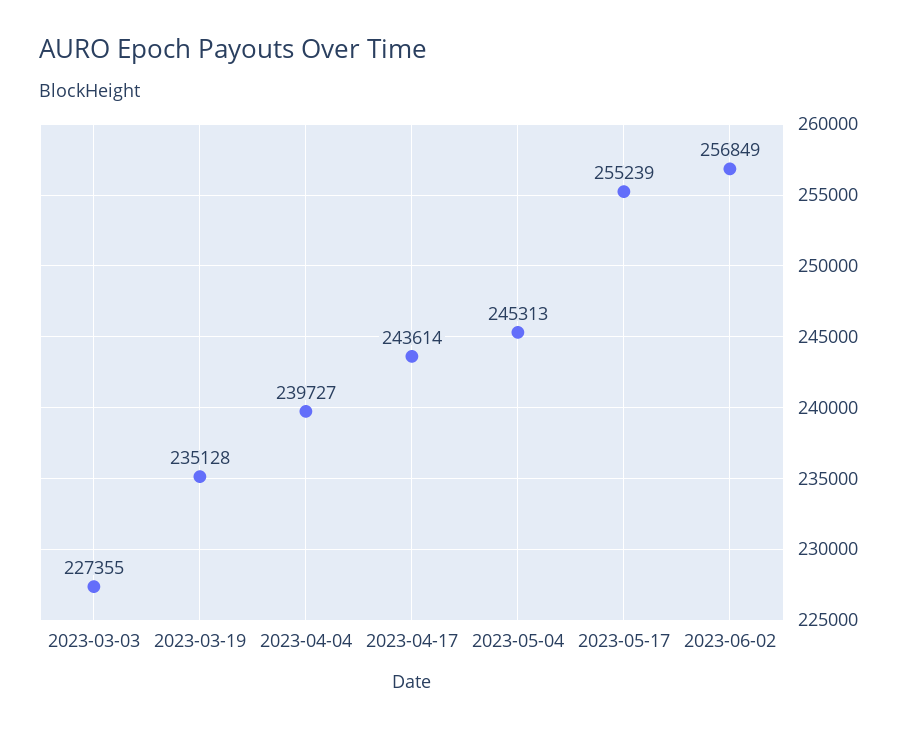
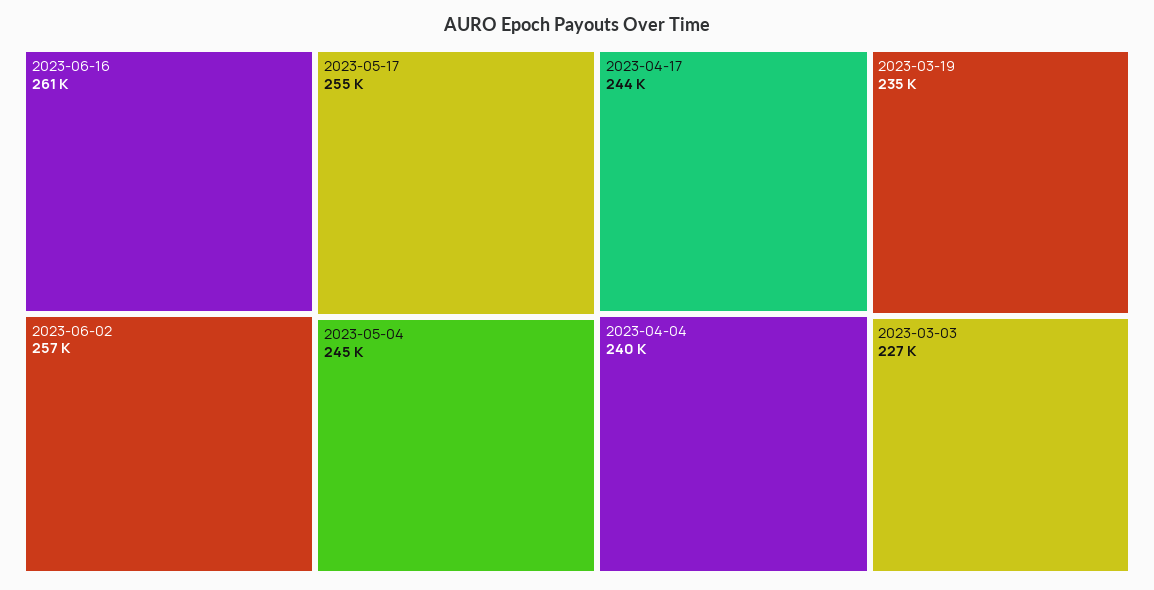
2023-06-16: none -> 261000

